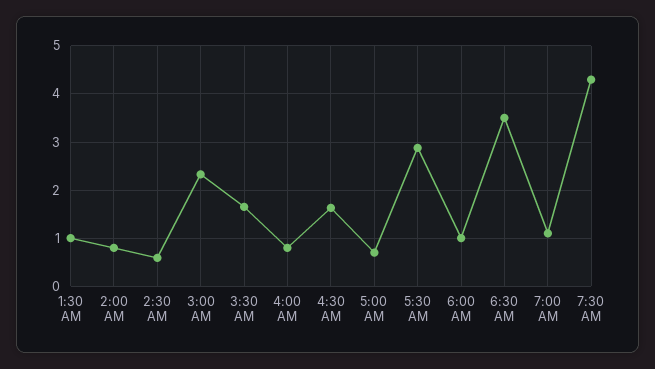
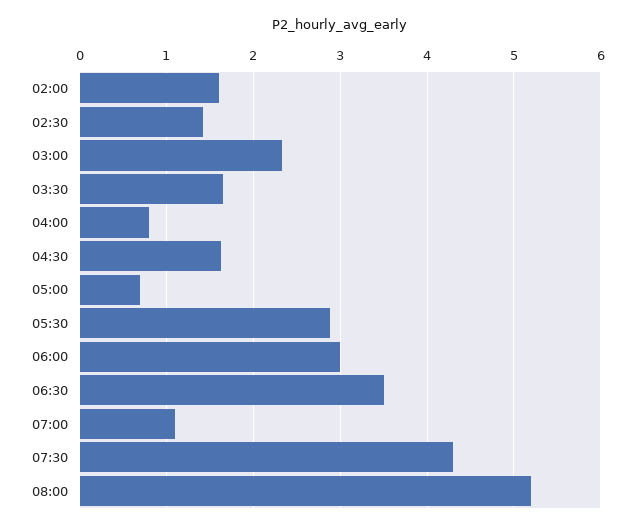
1:30 AM: 1 -> none
2:00 AM: 0.8 -> 1.6
2:30 AM: 0.6 -> 1.4
6:00 AM: 1 -> 3
08:00: none -> 5.2

